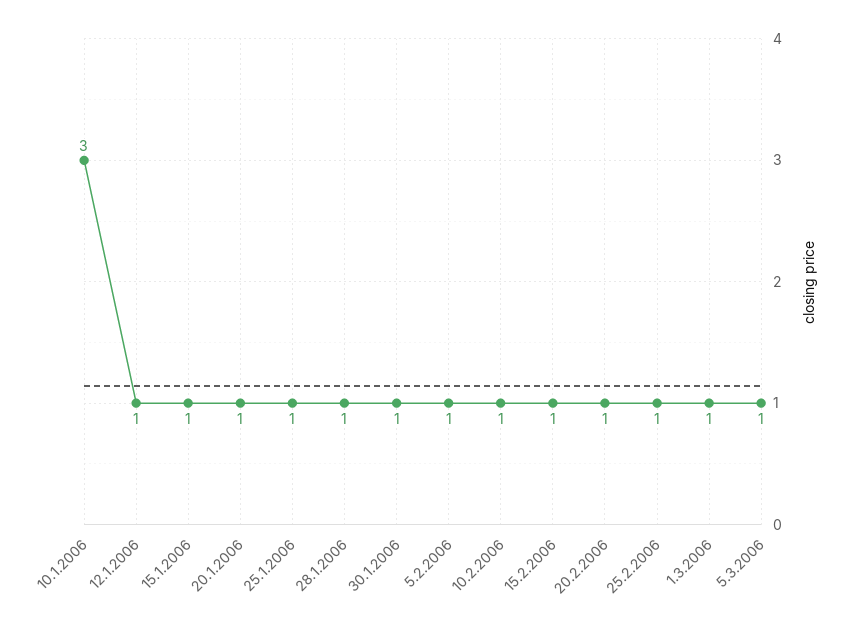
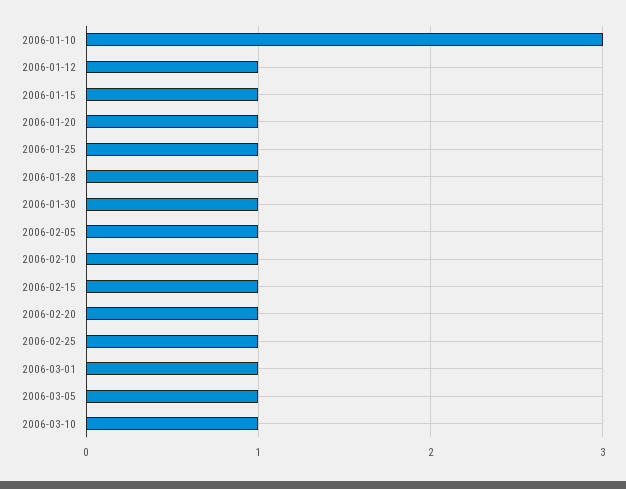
2006-03-10: none -> 1

